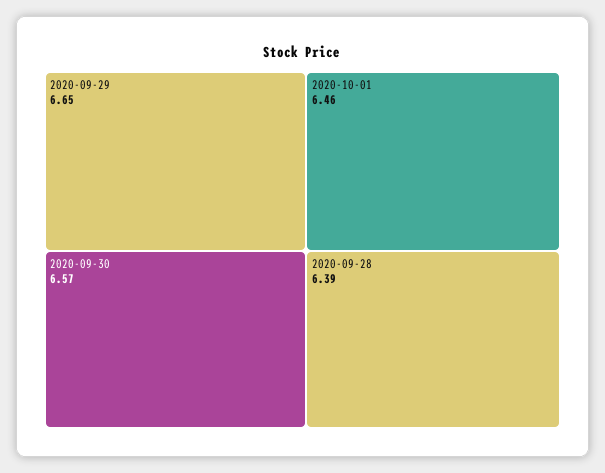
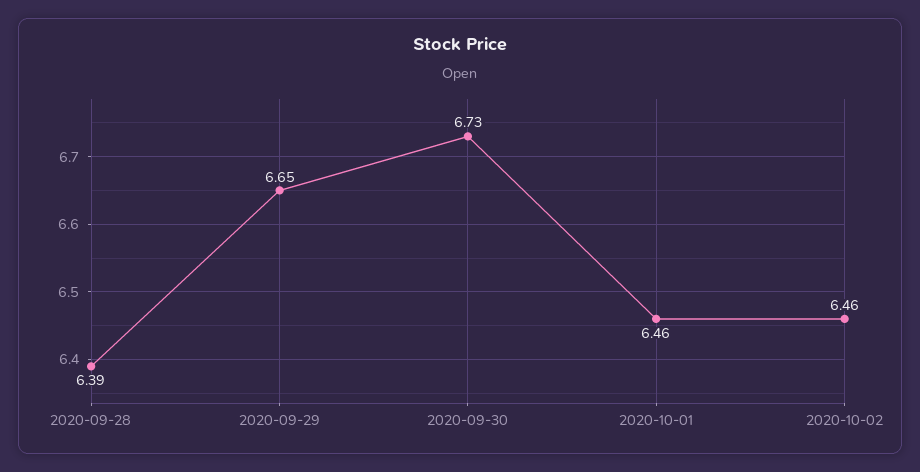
2020-09-30: 6.57 -> 6.73
2020-10-02: none -> 6.46

